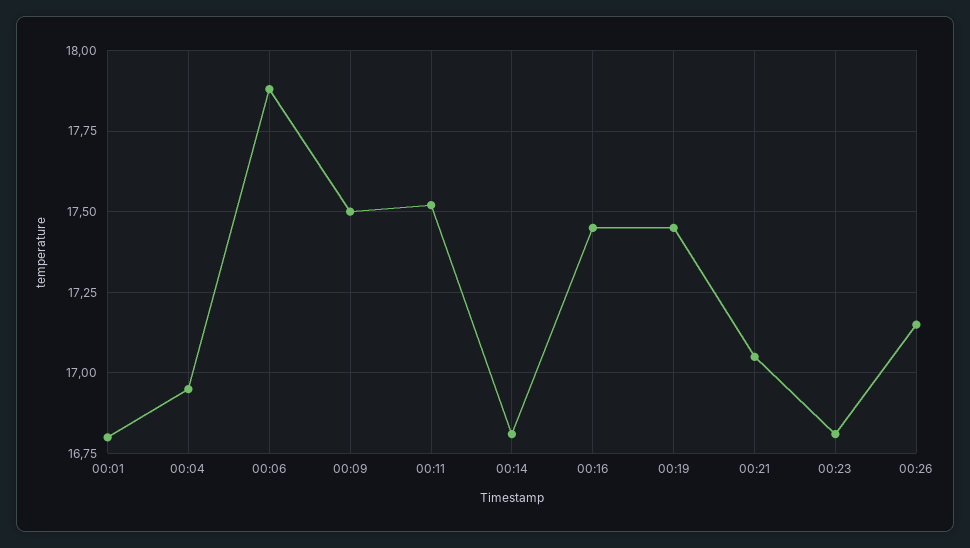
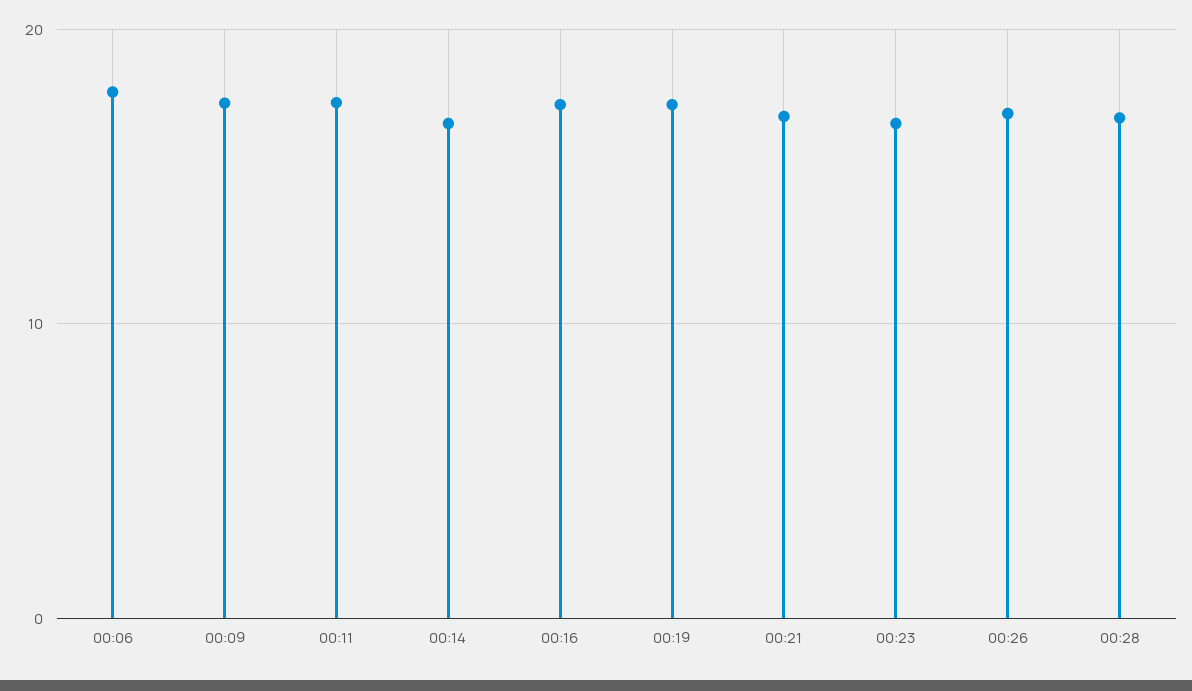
00:01: 16.8 -> none
00:04: 16.95 -> none
00:28: none -> 17

